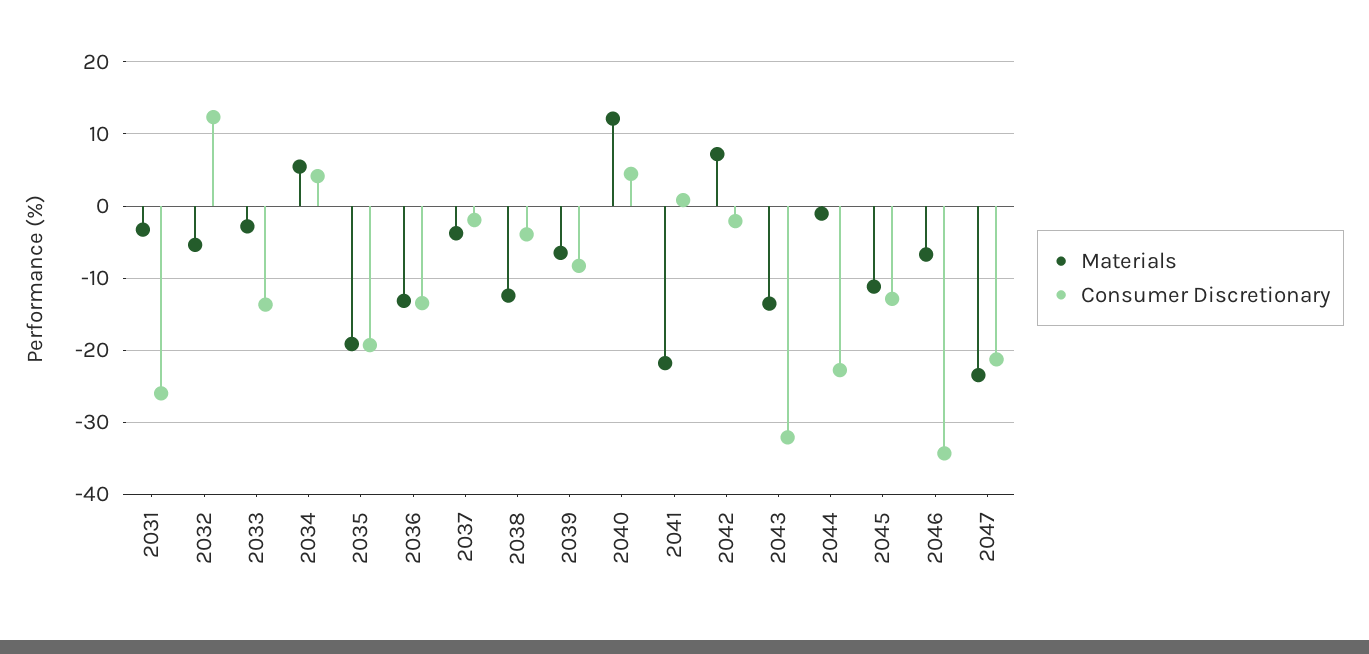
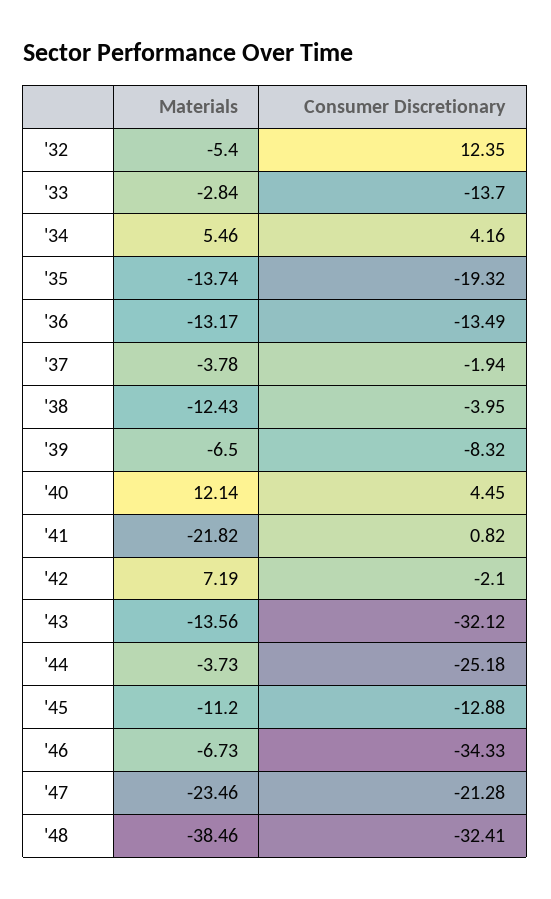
Materials, 2031: -3 -> none
Consumer Discretionary, 2031: -26 -> none
Materials, 2035: -19 -> -13.74
Materials, 2044: -1 -> -3.73
Consumer Discretionary, 2044: -23 -> -25.18
Materials, '48: none -> -38.46
Consumer Discretionary, '48: none -> -32.41

